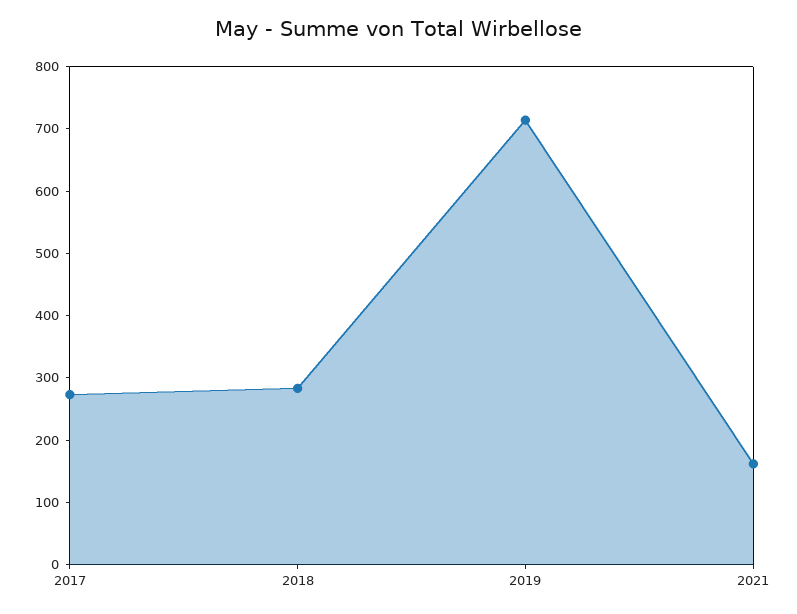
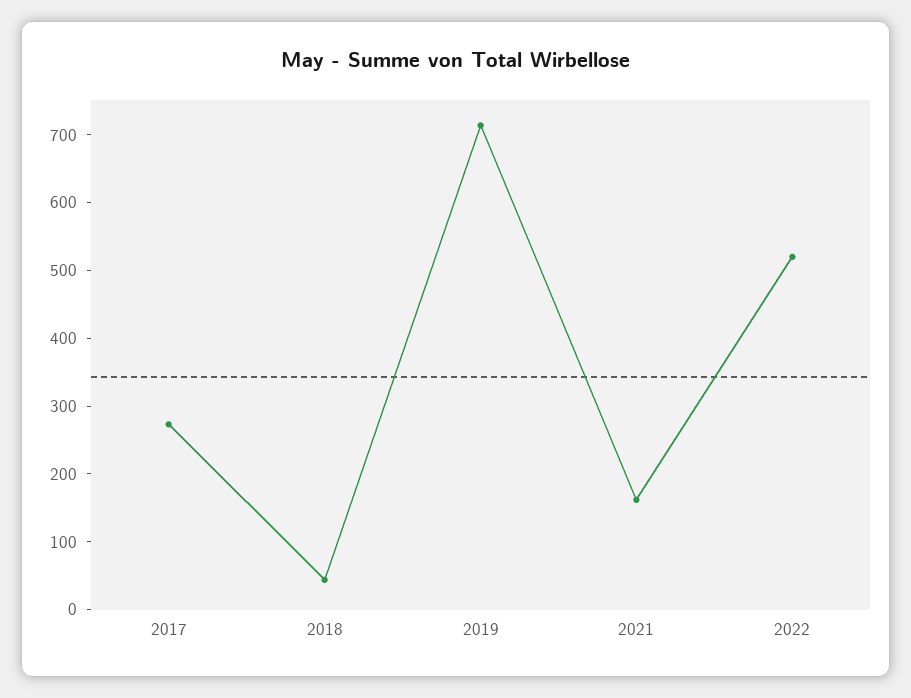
2018: 280 -> 40
2022: none -> 520

